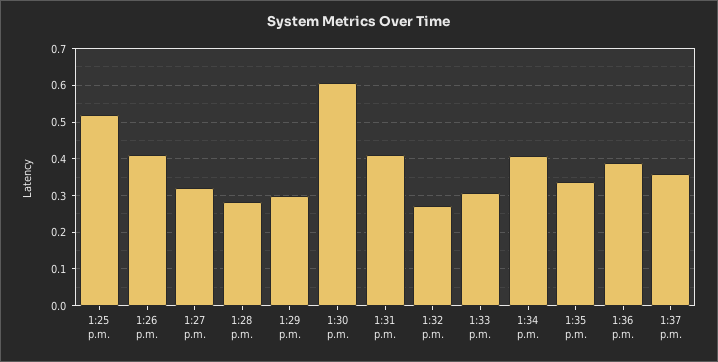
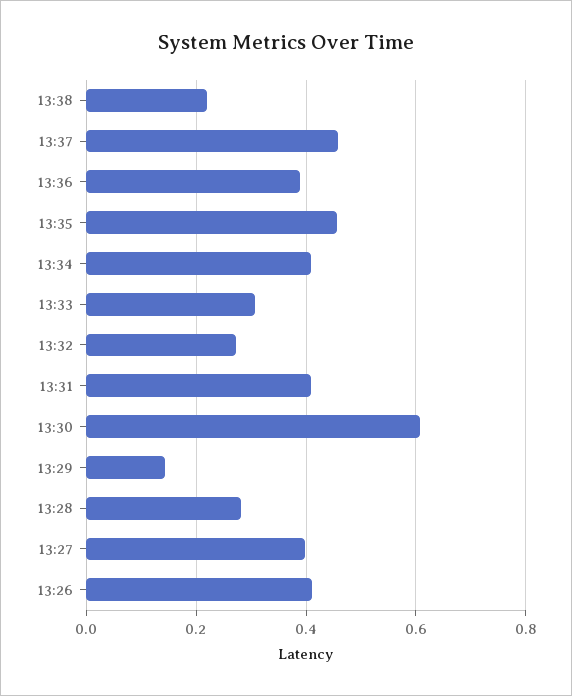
1:25 p.m.: 0.52 -> none
1:27 p.m.: 0.32 -> 0.4
1:29 p.m.: 0.3 -> 0.14
1:35 p.m.: 0.34 -> 0.46
1:37 p.m.: 0.36 -> 0.46
13:38: none -> 0.22

